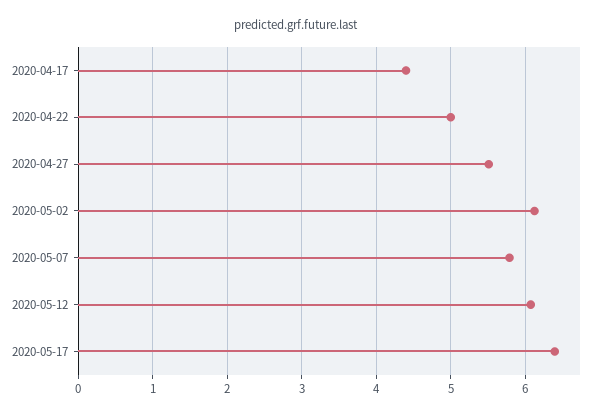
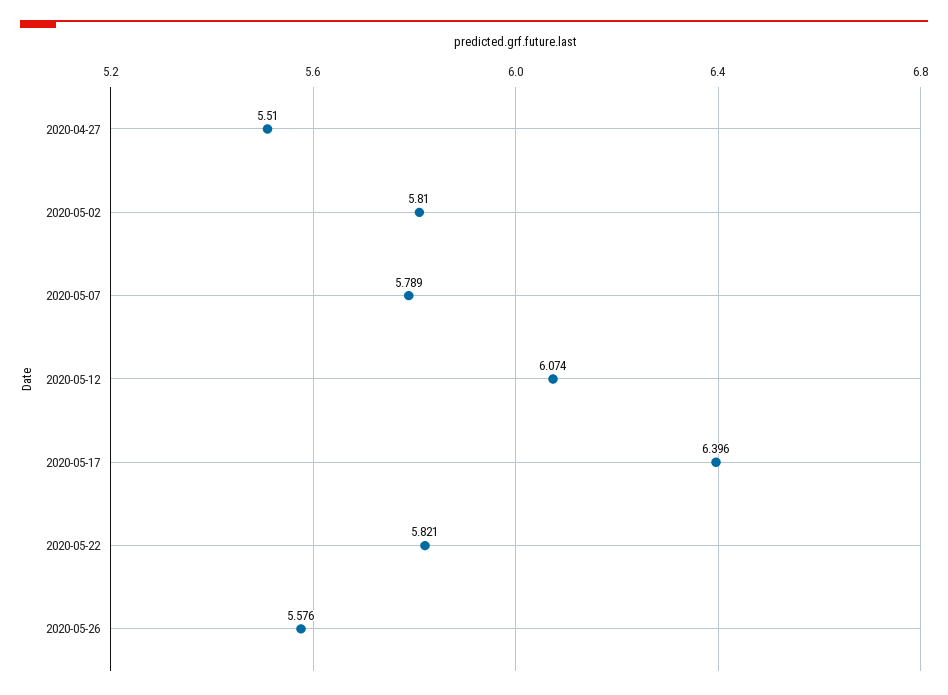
2020-04-17: 4.4 -> none
2020-04-22: 5 -> none
2020-05-02: 6.1 -> 5.81
2020-05-22: none -> 5.821
2020-05-26: none -> 5.576

